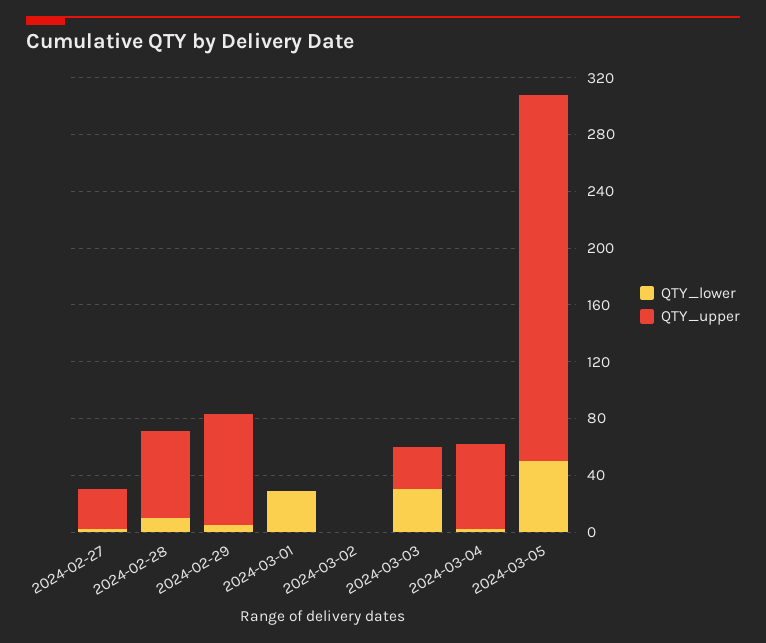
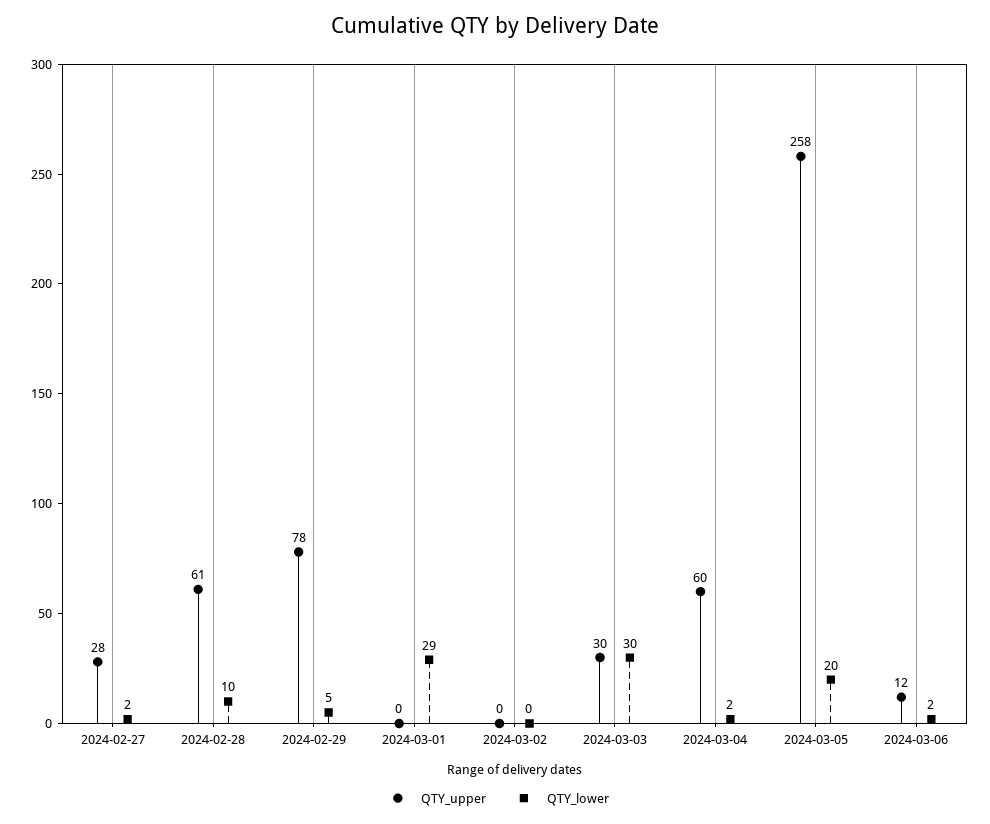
QTY_lower, 2024-03-05: 50 -> 20
QTY_upper, 2024-03-06: none -> 12
QTY_lower, 2024-03-06: none -> 2

